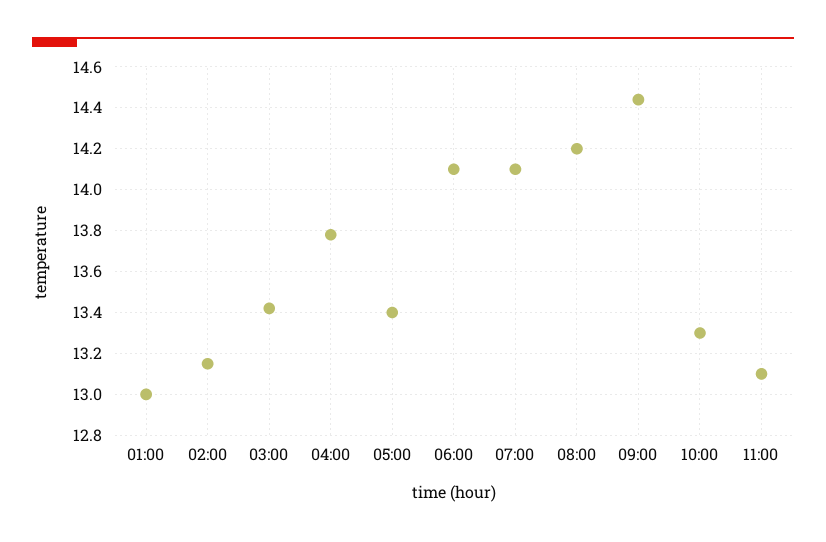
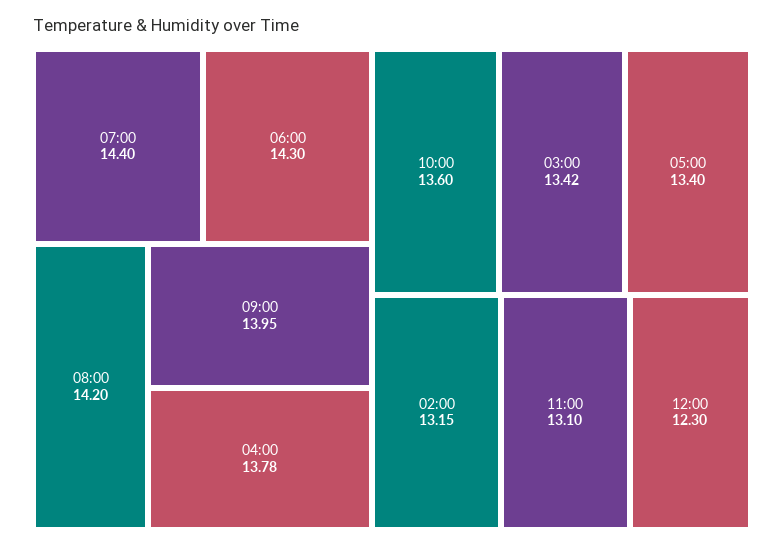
01:00: 13 -> none
06:00: 14.1 -> 14.3
07:00: 14.1 -> 14.4
09:00: 14.45 -> 13.95
10:00: 13.3 -> 13.6
12:00: none -> 12.3

